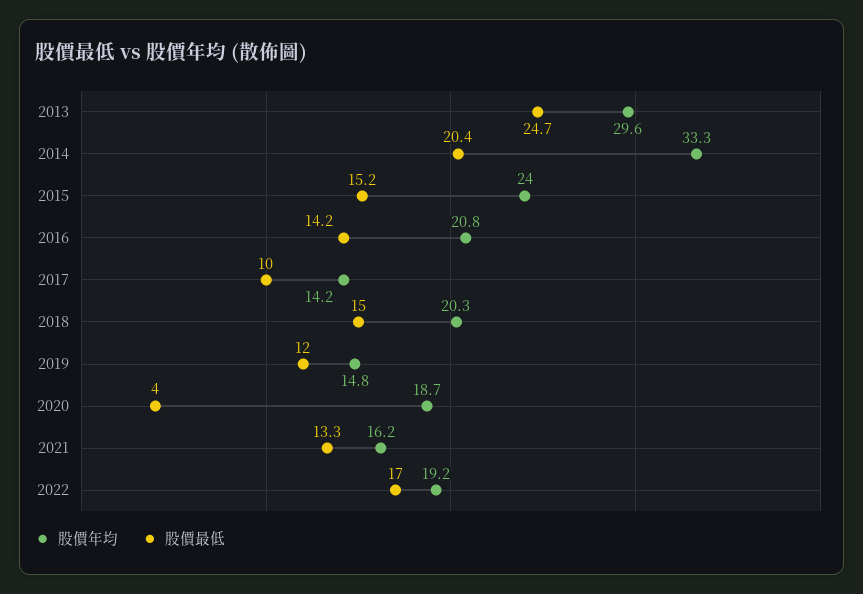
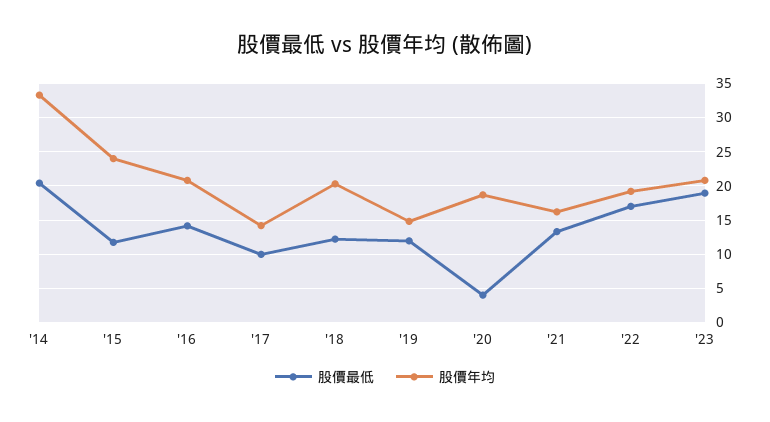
股價年均, 2013: 29.6 -> none
股價最低, 2013: 24.7 -> none
股價最低, 2015: 15.2 -> 12
股價最低, 2018: 15 -> 12
股價最低, '23: none -> 19
股價年均, '23: none -> 21

